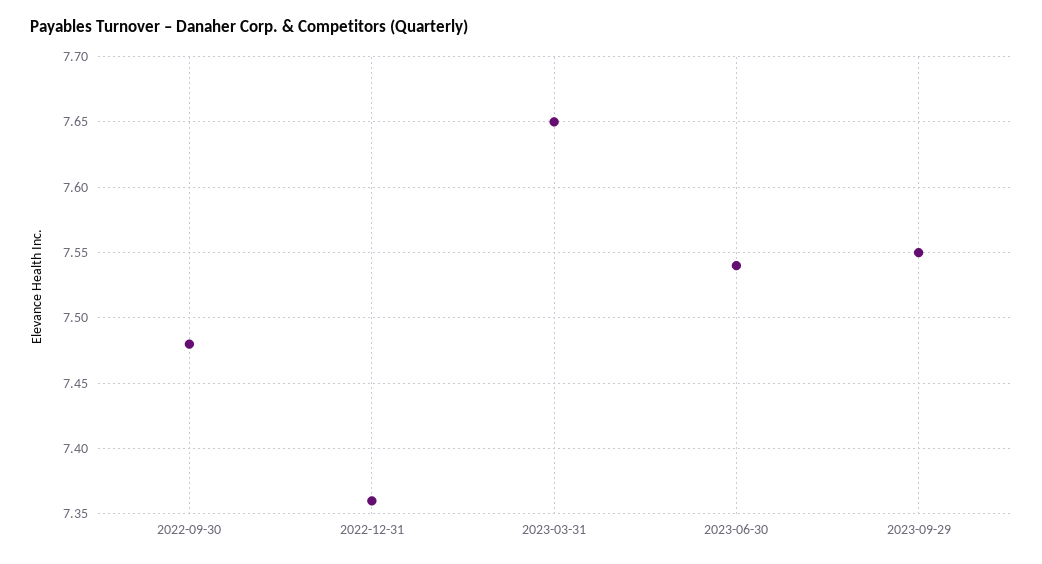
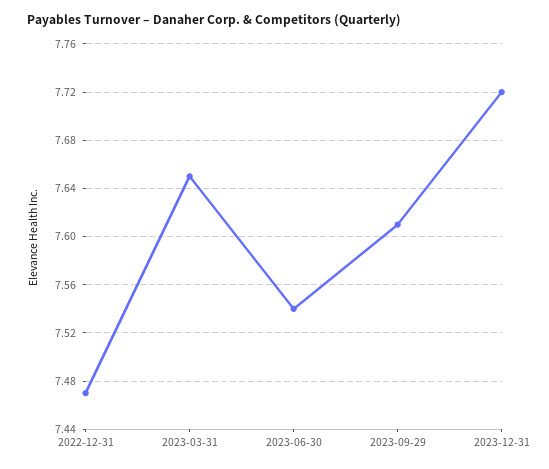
2022-09-30: 7.48 -> none
2022-12-31: 7.36 -> 7.47
2023-09-29: 7.55 -> 7.61
2023-12-31: none -> 7.72

